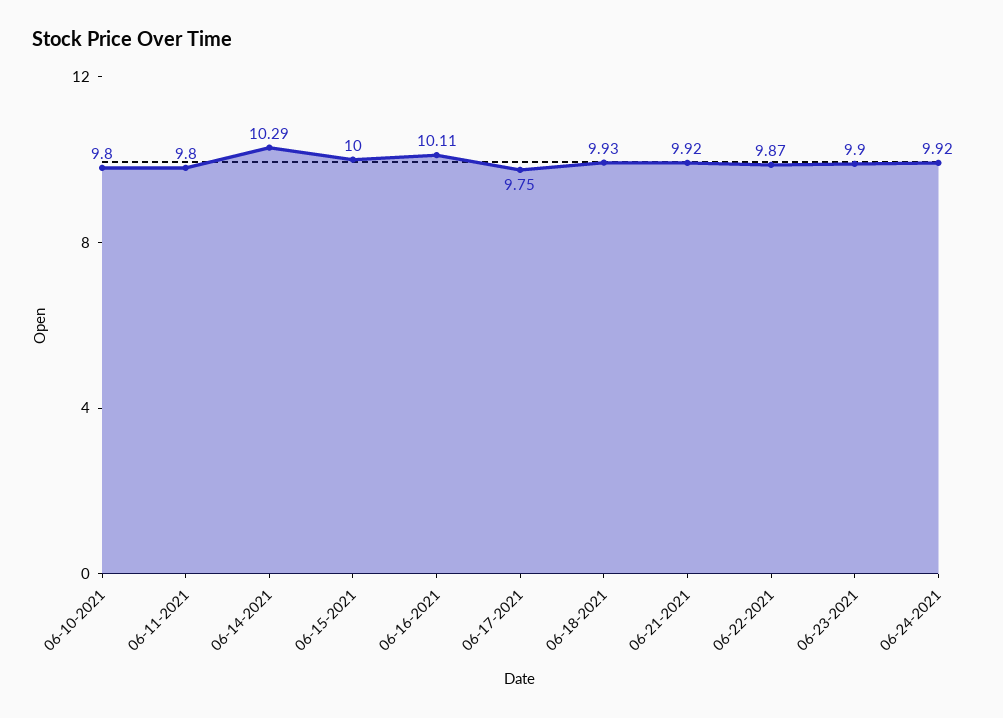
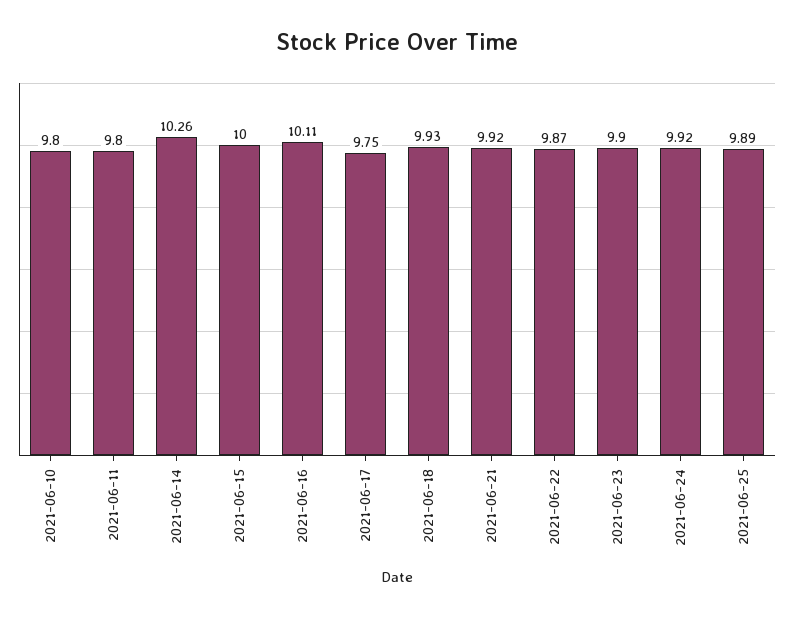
06-14-2021: 10.29 -> 10.26
2021-06-25: none -> 9.89

